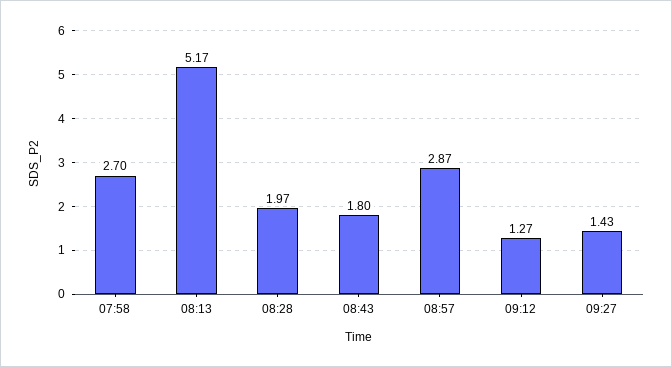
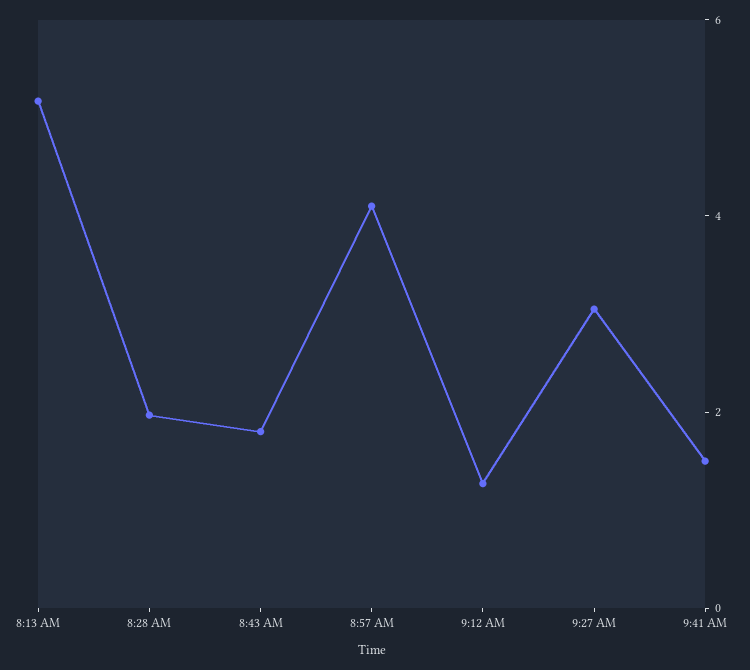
07:58: 2.7 -> none
08:57: 2.87 -> 4
09:27: 1.43 -> 3
9:41 AM: none -> 1.5

